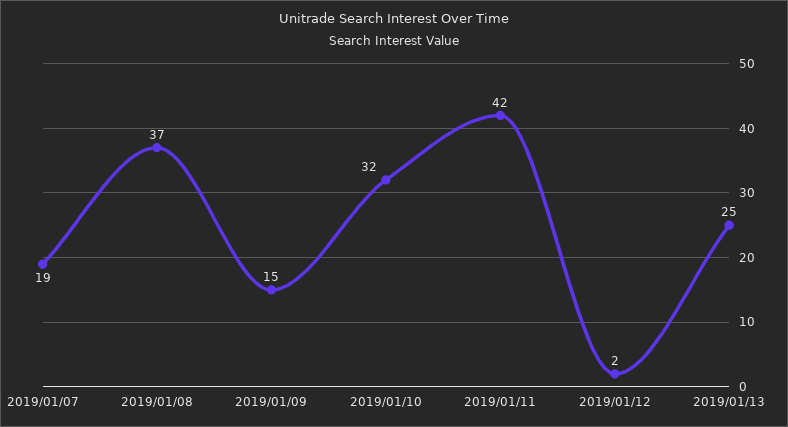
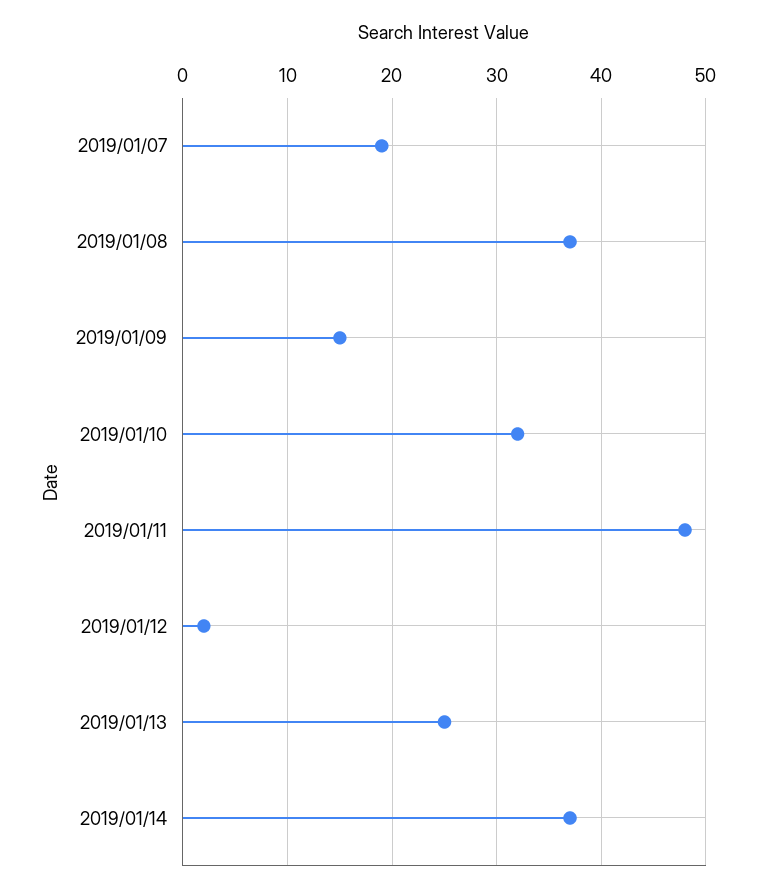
2019/01/11: 42 -> 48
2019/01/14: none -> 37

